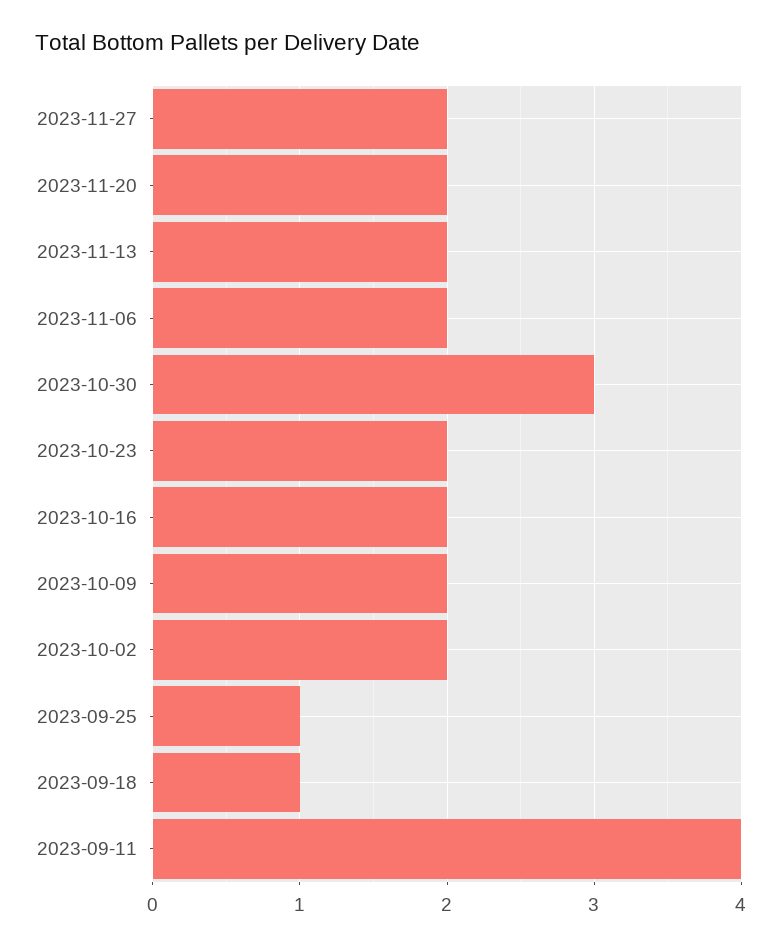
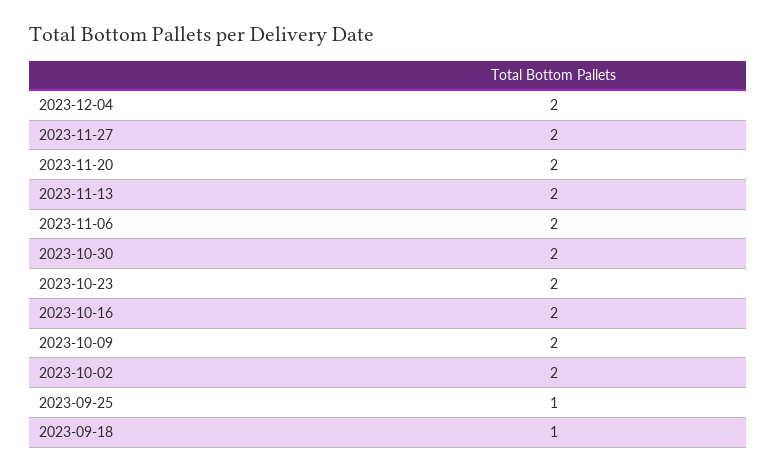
2023-10-30: 3 -> 2
2023-09-11: 4 -> none
2023-12-04: none -> 2

